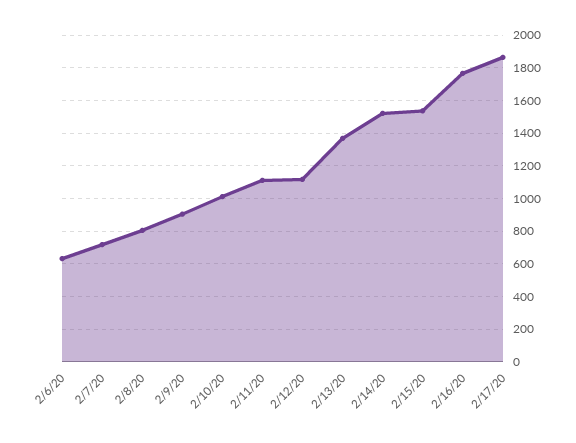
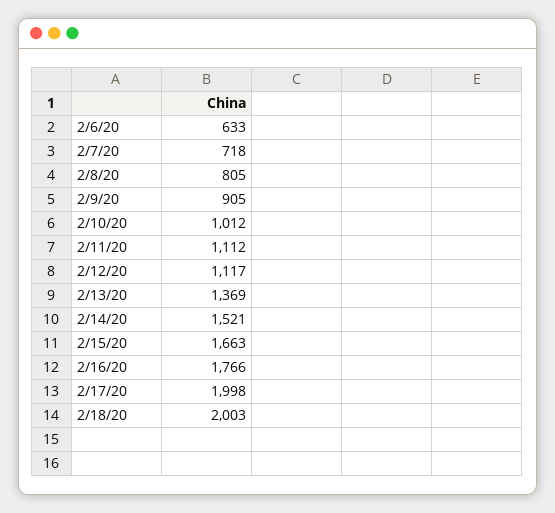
2/15/20: 1550 -> 1663
2/17/20: 1850 -> 1998
2/18/20: none -> 2003

